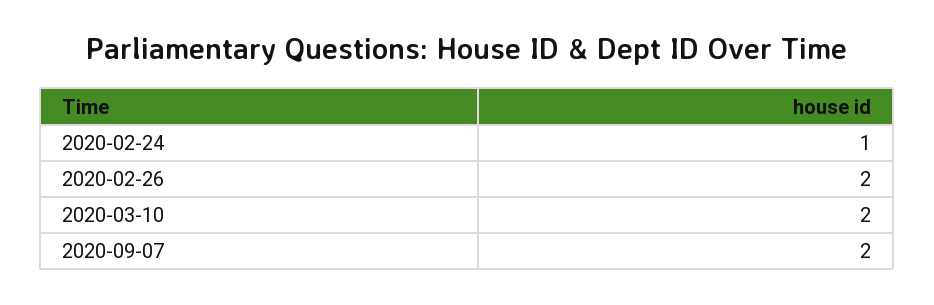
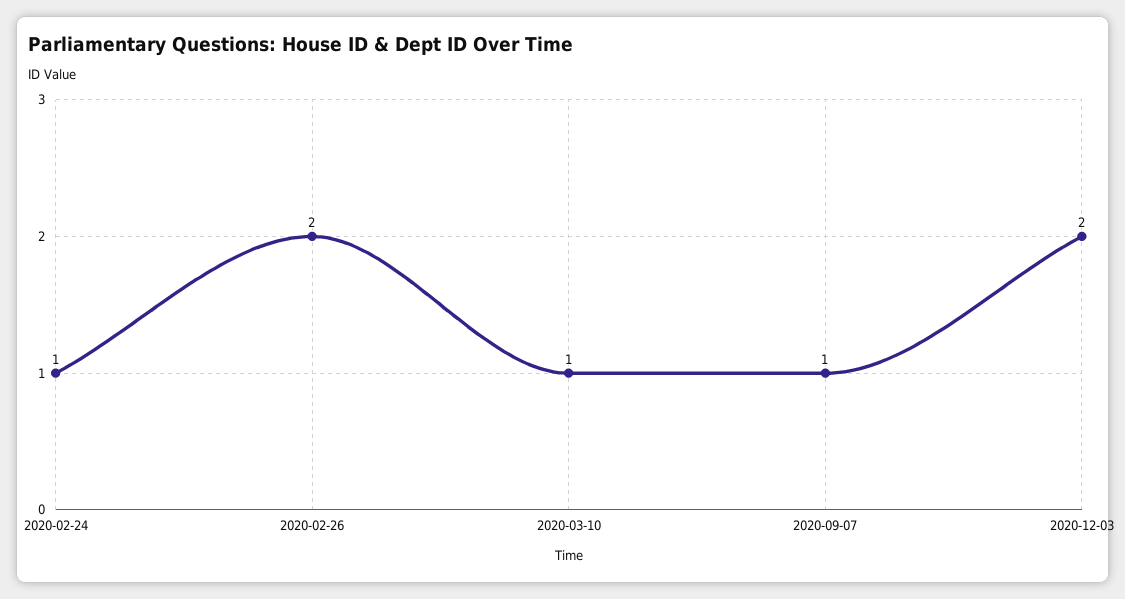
2020-03-10: 2 -> 1
2020-09-07: 2 -> 1
2020-12-03: none -> 2

